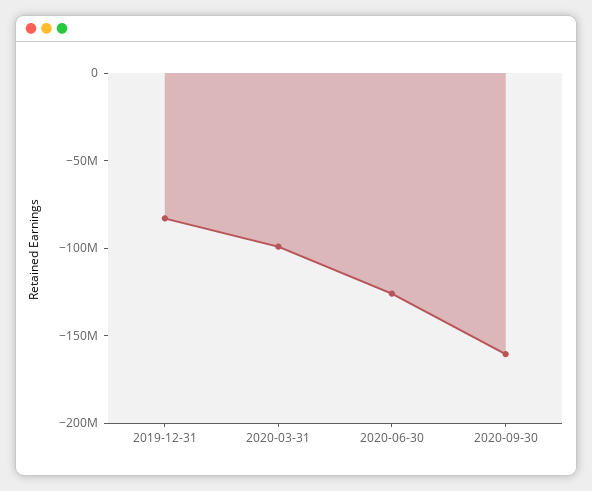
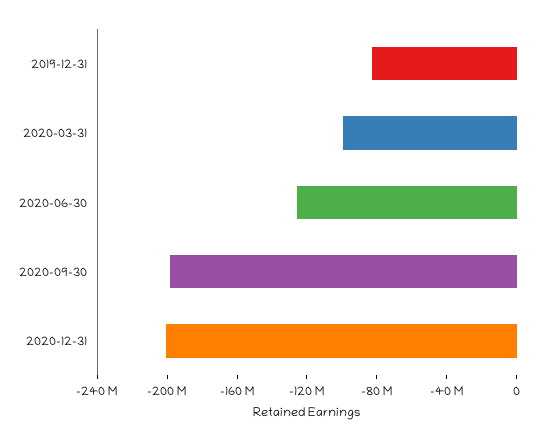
2020-09-30: -160000000 -> -200000000
2020-12-31: none -> -200000000

